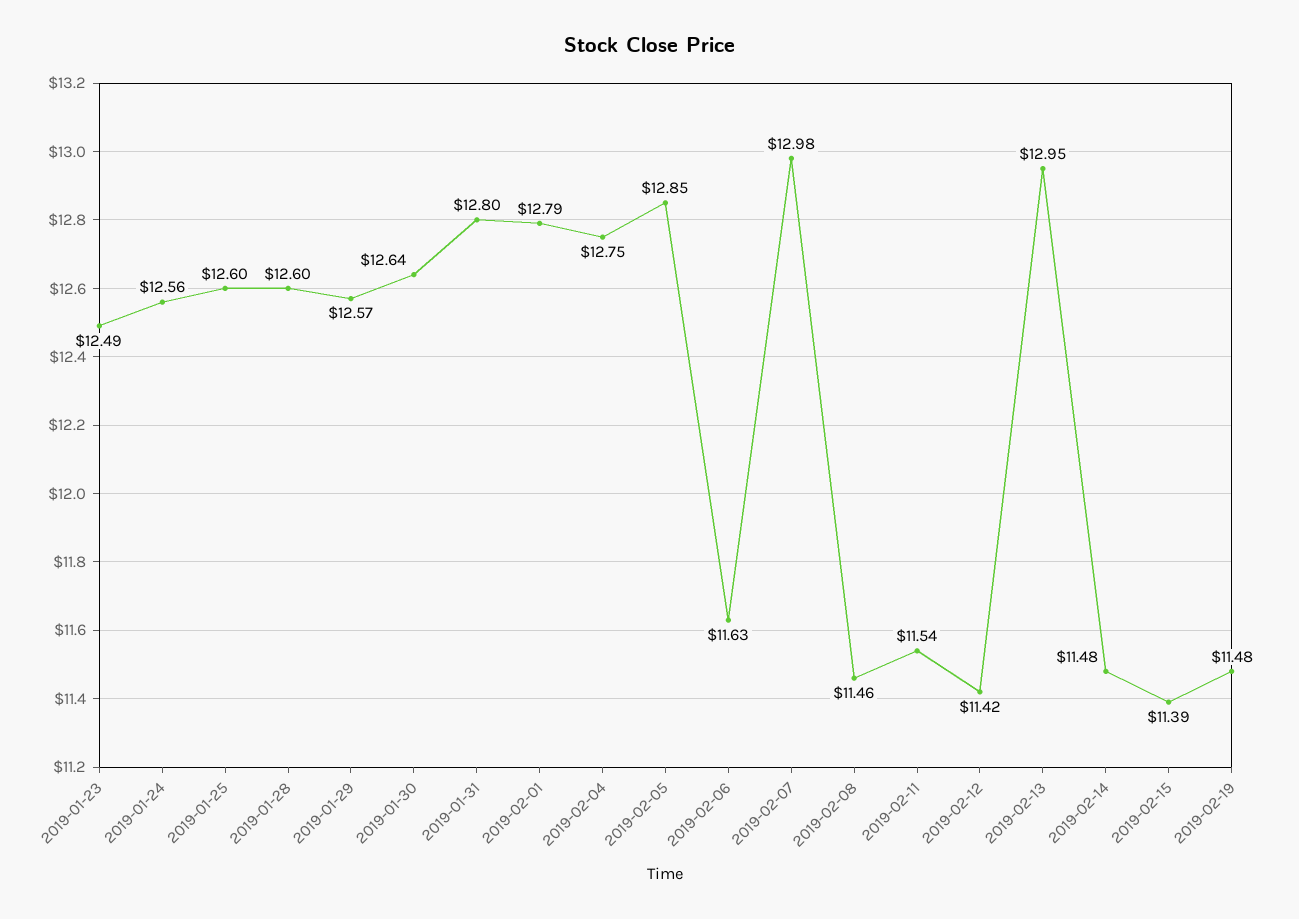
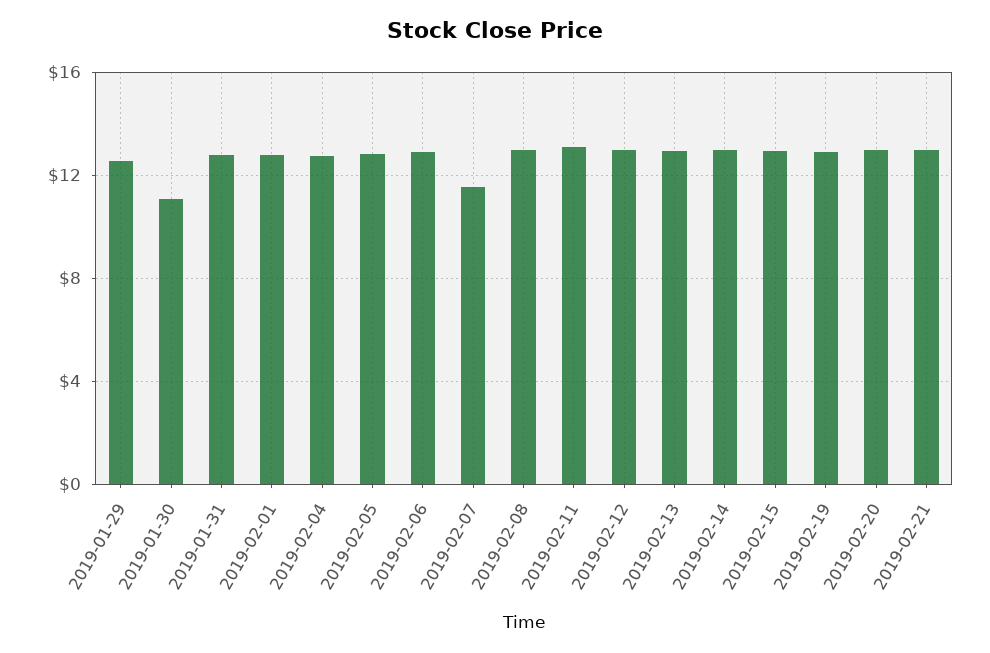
2019-01-23: 12.49 -> none
2019-01-24: 12.56 -> none
2019-01-25: 12.6 -> none
2019-01-28: 12.6 -> none
2019-01-30: 12.64 -> 11
2019-02-06: 11.63 -> 13
2019-02-07: 12.98 -> 11.5
2019-02-08: 11.46 -> 13
2019-02-11: 11.54 -> 13
2019-02-12: 11.42 -> 13
2019-02-14: 11.48 -> 13
2019-02-15: 11.39 -> 13
2019-02-19: 11.48 -> 13
2019-02-20: none -> 13
2019-02-21: none -> 13

